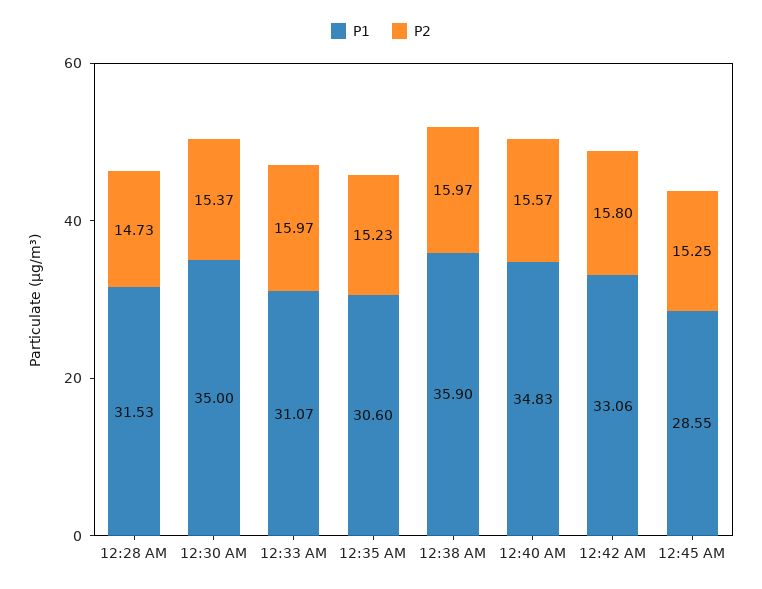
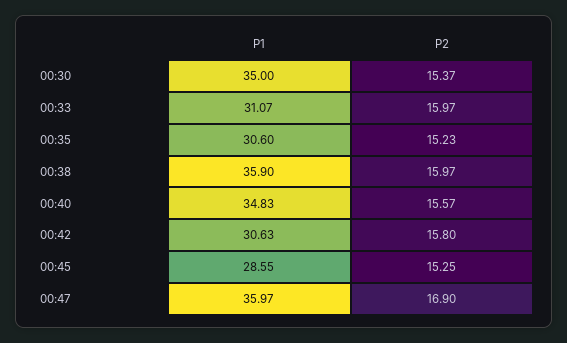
P1, 12:28 AM: 31.53 -> none
P2, 12:28 AM: 14.73 -> none
P1, 12:42 AM: 33.06 -> 30.63
P1, 00:47: none -> 35.97
P2, 00:47: none -> 16.9

